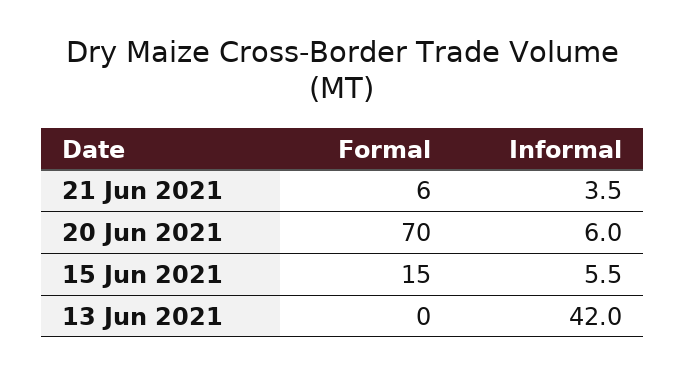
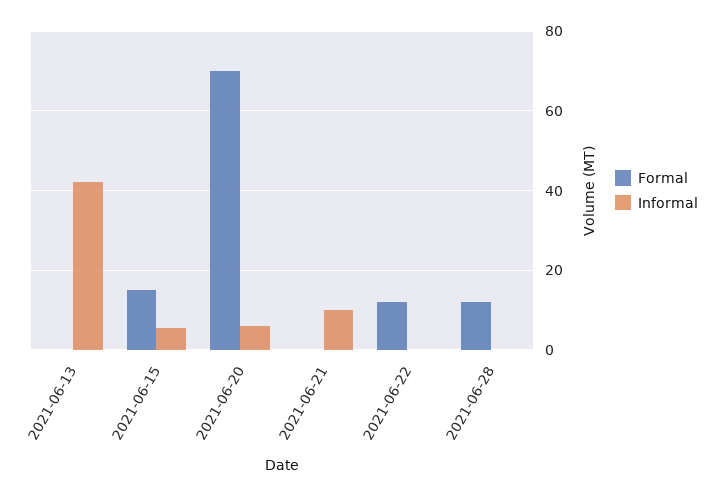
Formal, 21 Jun 2021: 6 -> 0
Informal, 21 Jun 2021: 3.5 -> 10
Formal, 2021-06-22: none -> 12
Informal, 2021-06-22: none -> 0
Formal, 2021-06-28: none -> 12
Informal, 2021-06-28: none -> 0

